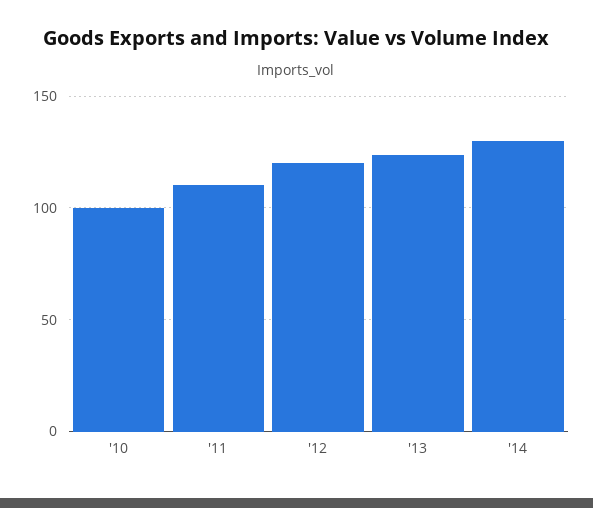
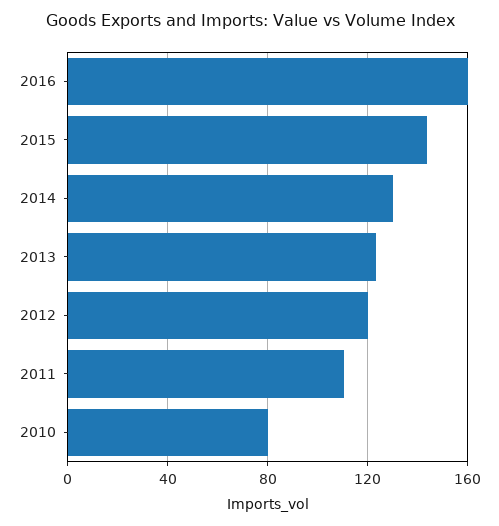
'10: 100 -> 80
2016: none -> 160
2015: none -> 145

